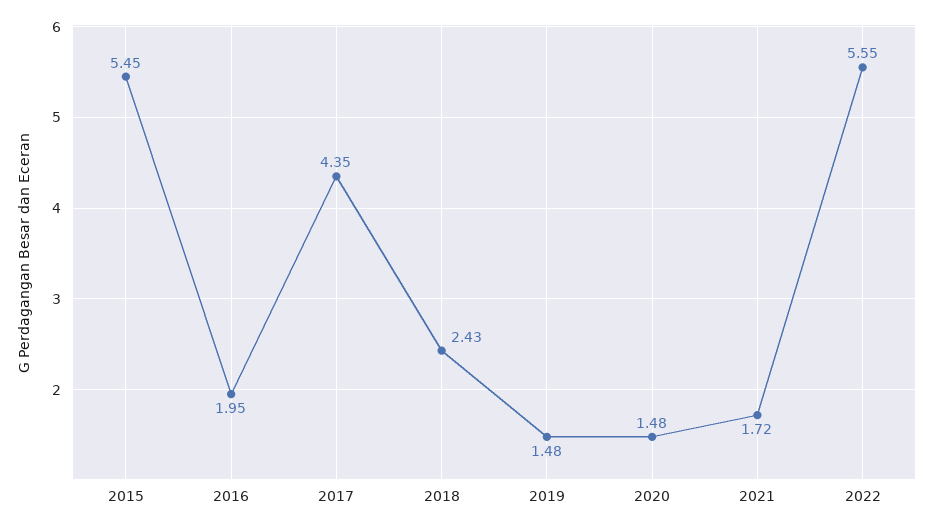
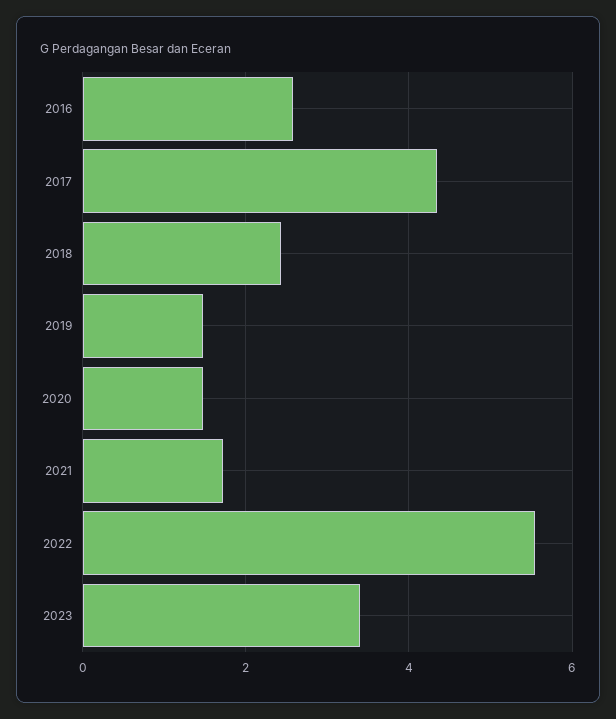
2015: 5.45 -> none
2016: 1.95 -> 2.6
2023: none -> 3.4

